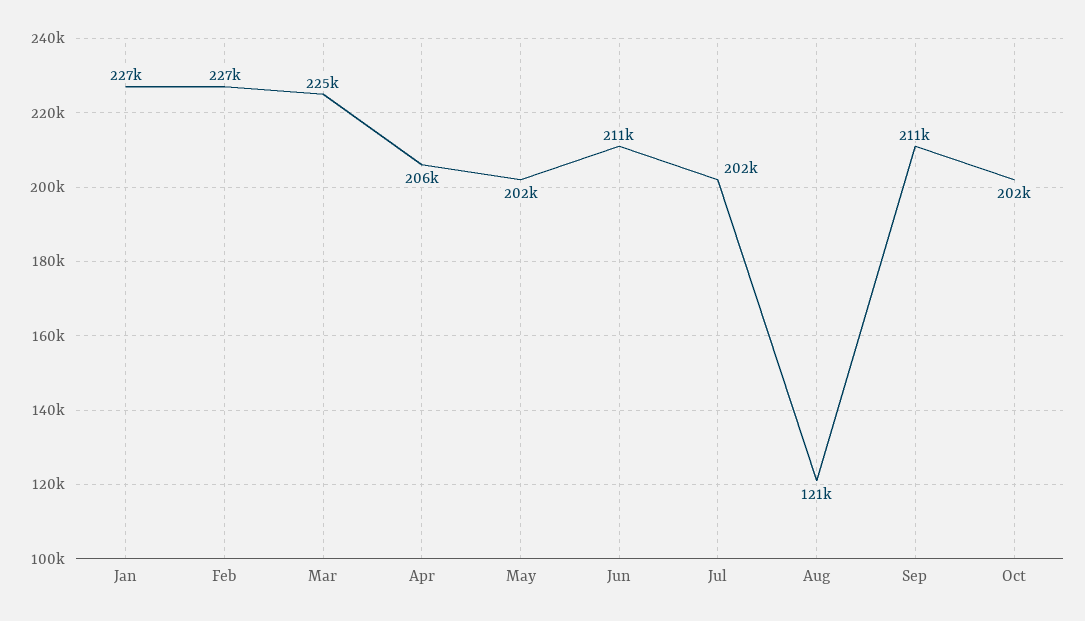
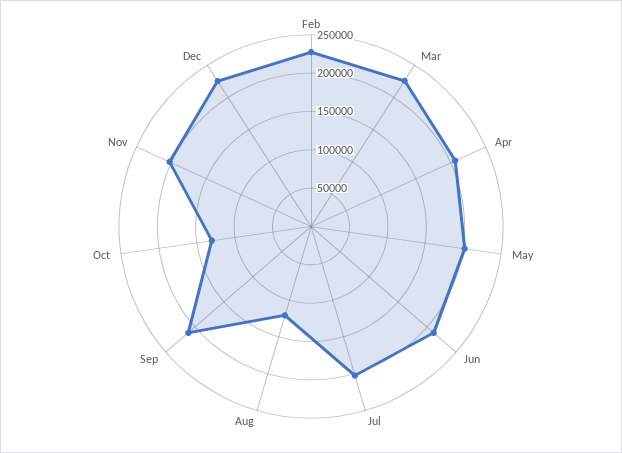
Jan: 227000 -> none
Oct: 202000 -> 125000
Nov: none -> 200000
Dec: none -> 225000

